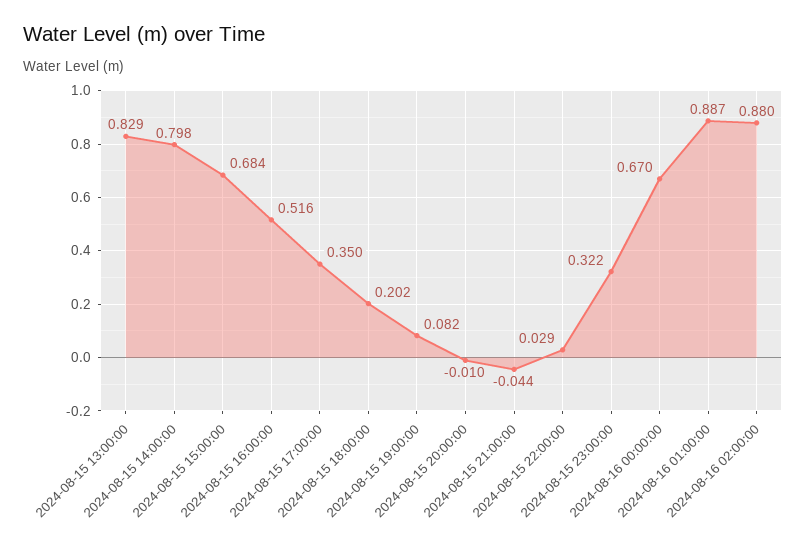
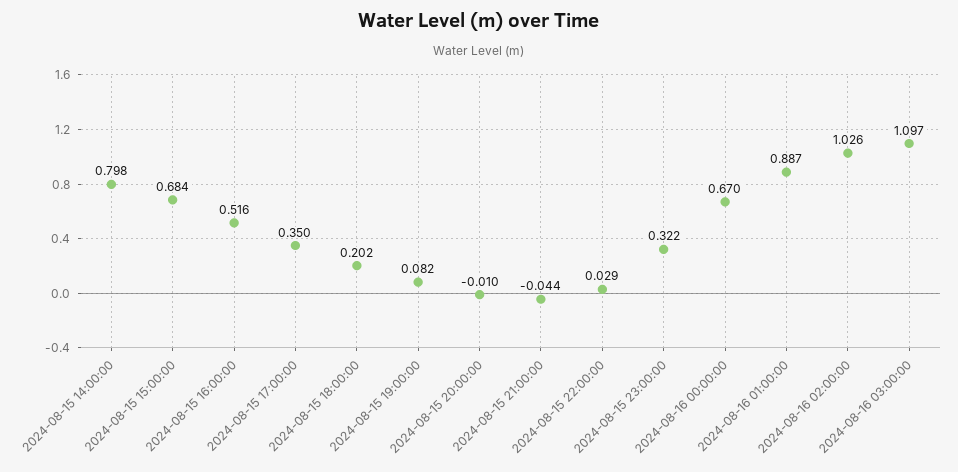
2024-08-15 13:00:00: 0.829 -> none
2024-08-16 02:00:00: 0.88 -> 1.026
2024-08-16 03:00:00: none -> 1.097

